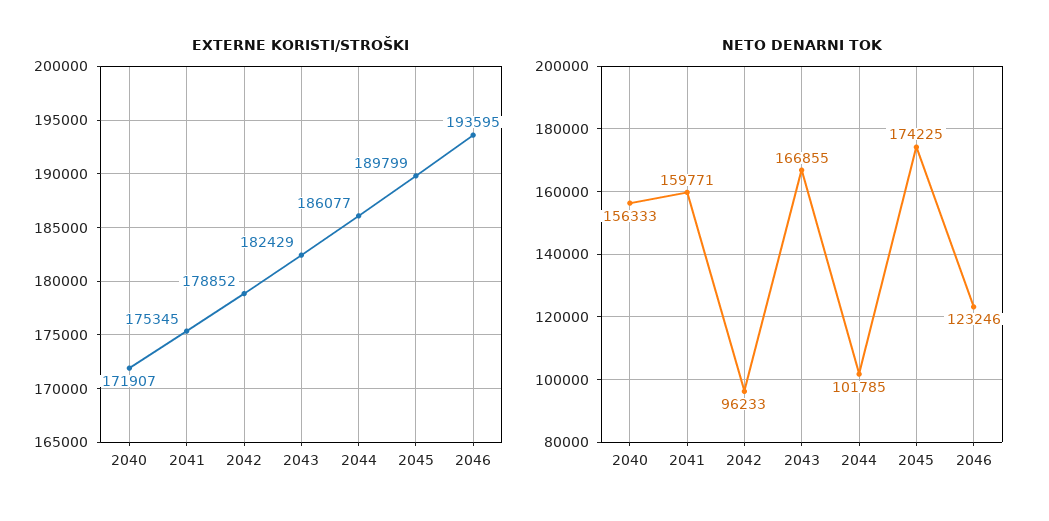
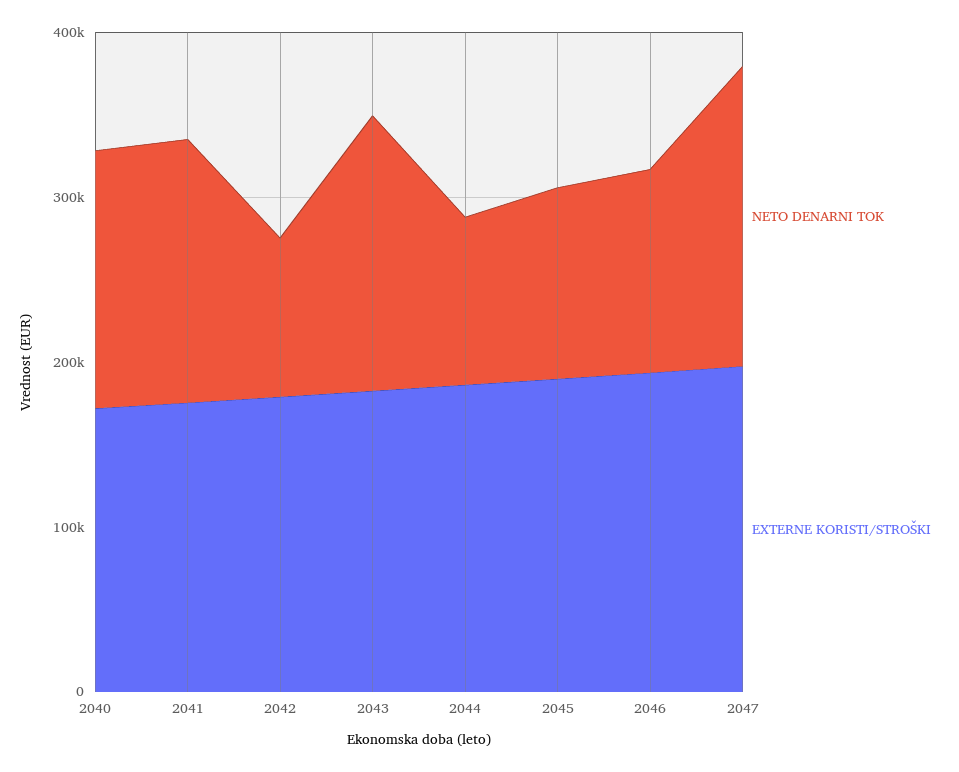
NETO DENARNI TOK, 2045: 174225 -> 120000
NETO DENARNI TOK, 2047: none -> 180000
EXTERNE KORISTI/STROŠKI, 2047: none -> 200000

